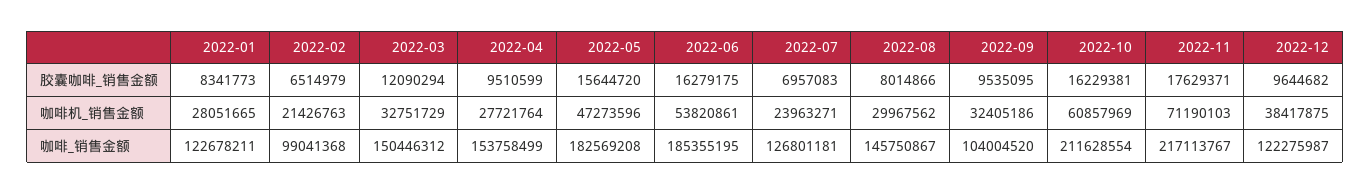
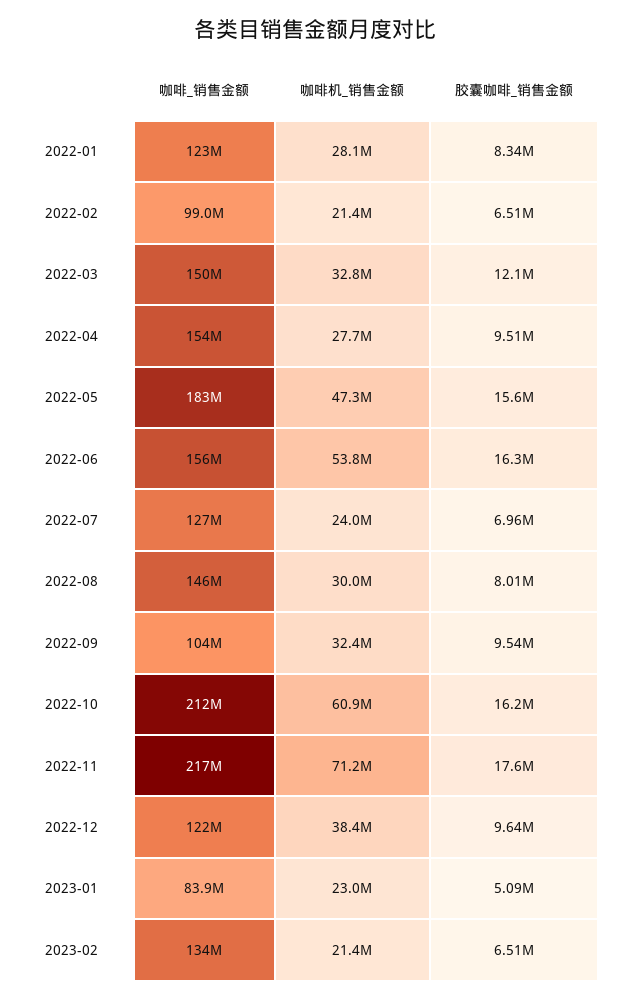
2022-06, 咖啡_销售金额: 185355195 -> 156000000
2023-01, 咖啡_销售金额: none -> 83900000
2023-01, 咖啡机_销售金额: none -> 23000000
2023-01, 胶囊咖啡_销售金额: none -> 5090000
2023-02, 咖啡_销售金额: none -> 134000000
2023-02, 咖啡机_销售金额: none -> 21400000
2023-02, 胶囊咖啡_销售金额: none -> 6510000

